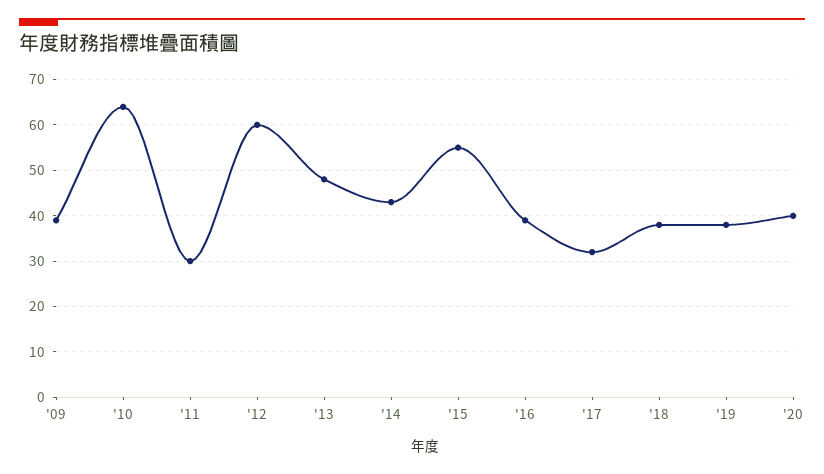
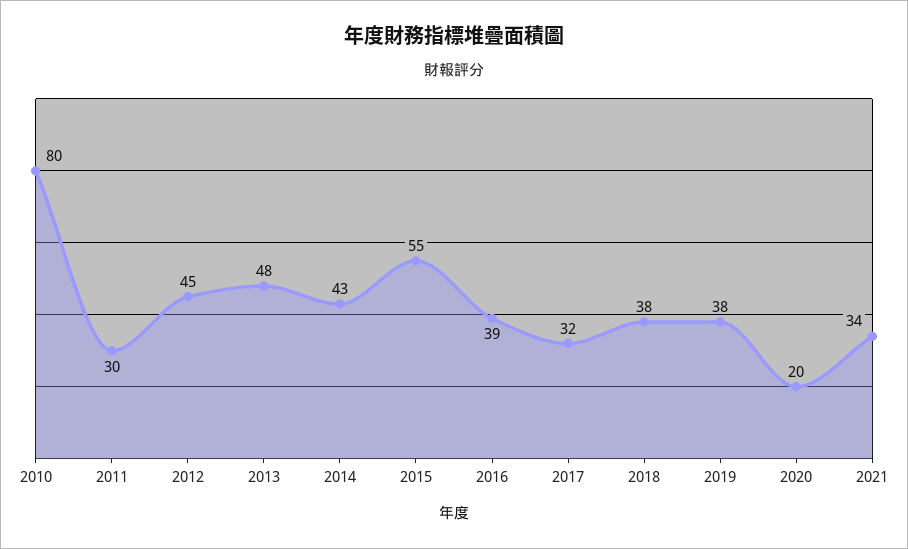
'09: 40 -> none
'10: 65 -> 80
'12: 60 -> 45
'20: 40 -> 20
2021: none -> 34

